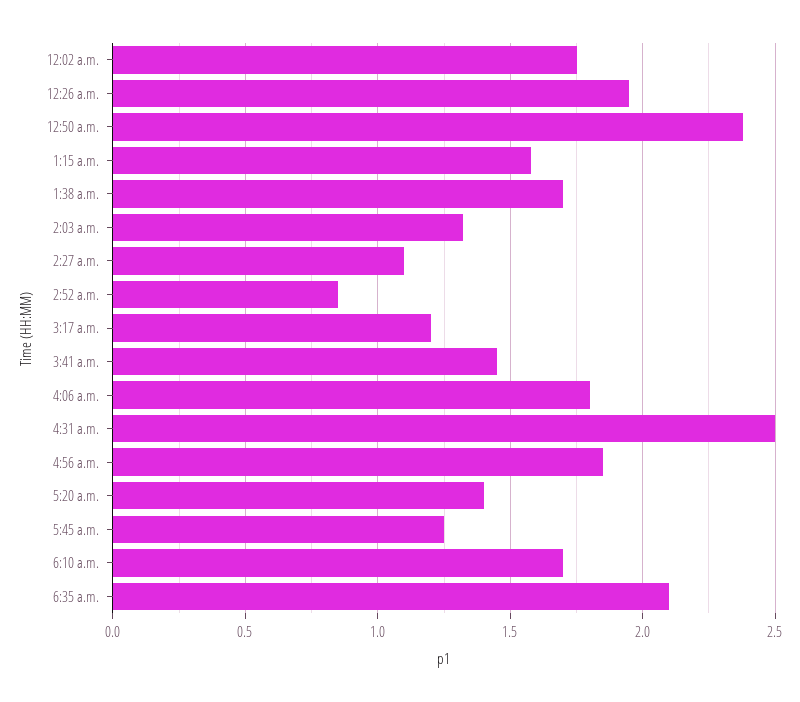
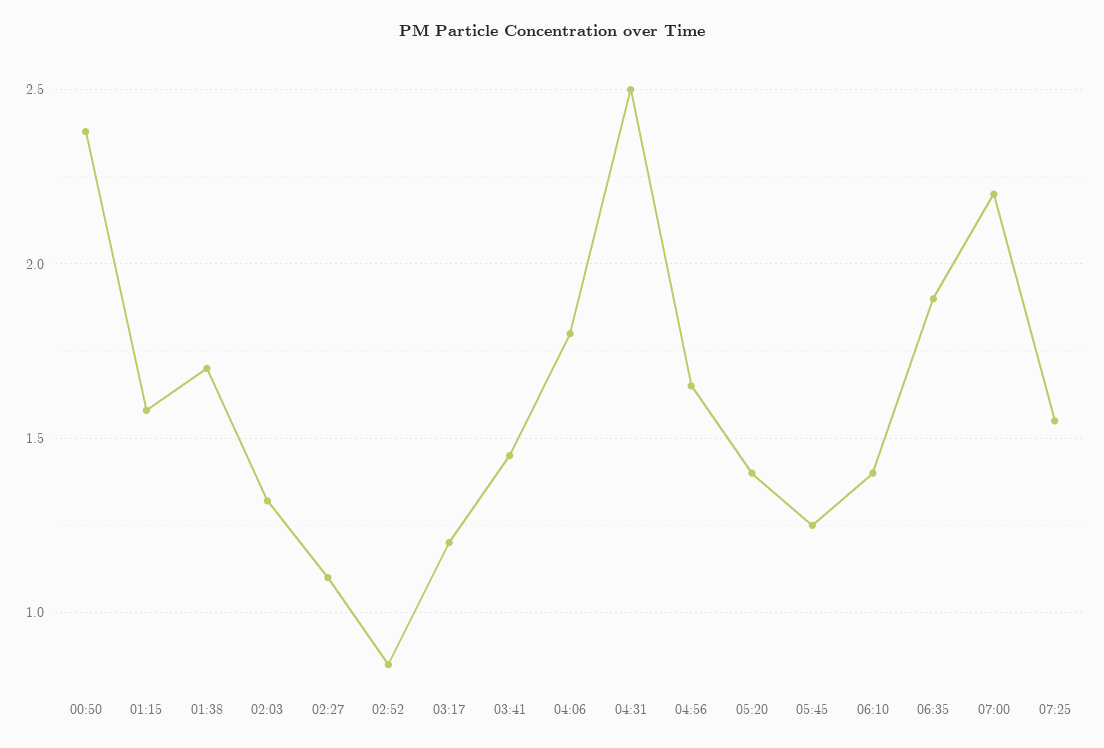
12:02 a.m.: 1.75 -> none
12:26 a.m.: 1.95 -> none
4:56 a.m.: 1.85 -> 1.65
6:10 a.m.: 1.7 -> 1.4
6:35 a.m.: 2.1 -> 1.9
07:00: none -> 2.2
07:25: none -> 1.55

